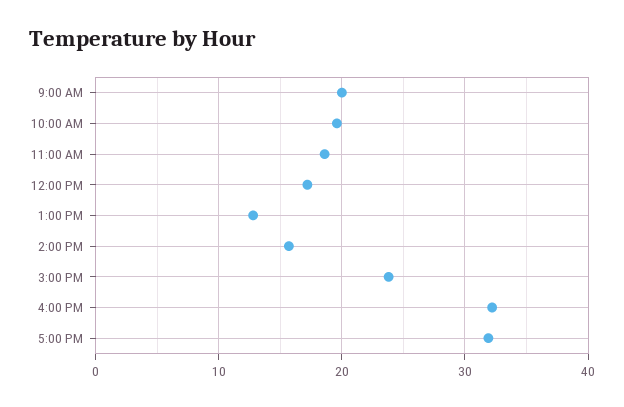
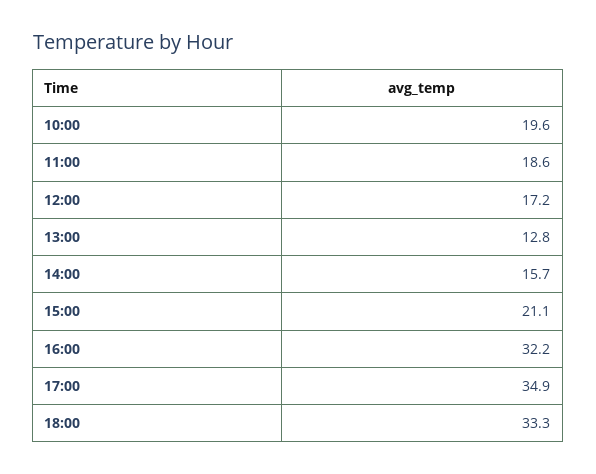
9:00 AM: 20 -> none
3:00 PM: 24 -> 21.1
5:00 PM: 32 -> 34.9
18:00: none -> 33.3

